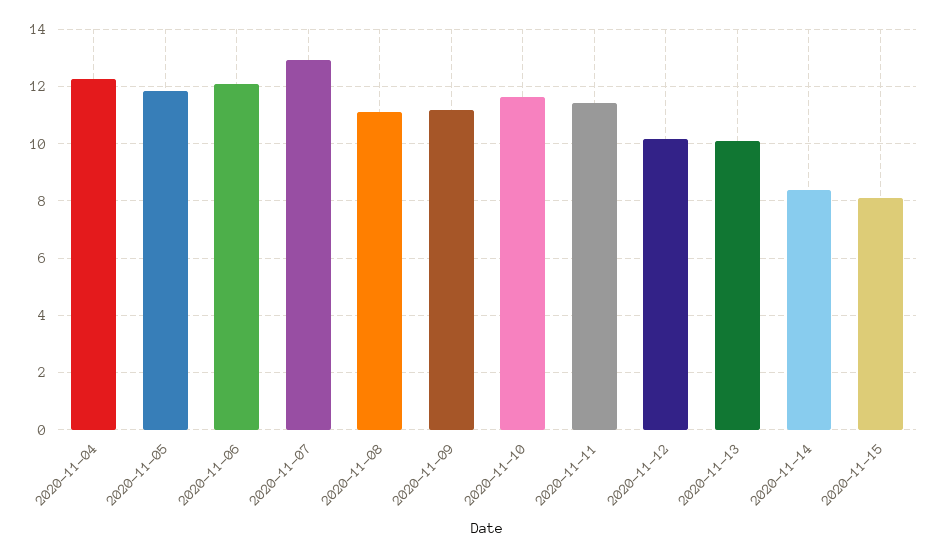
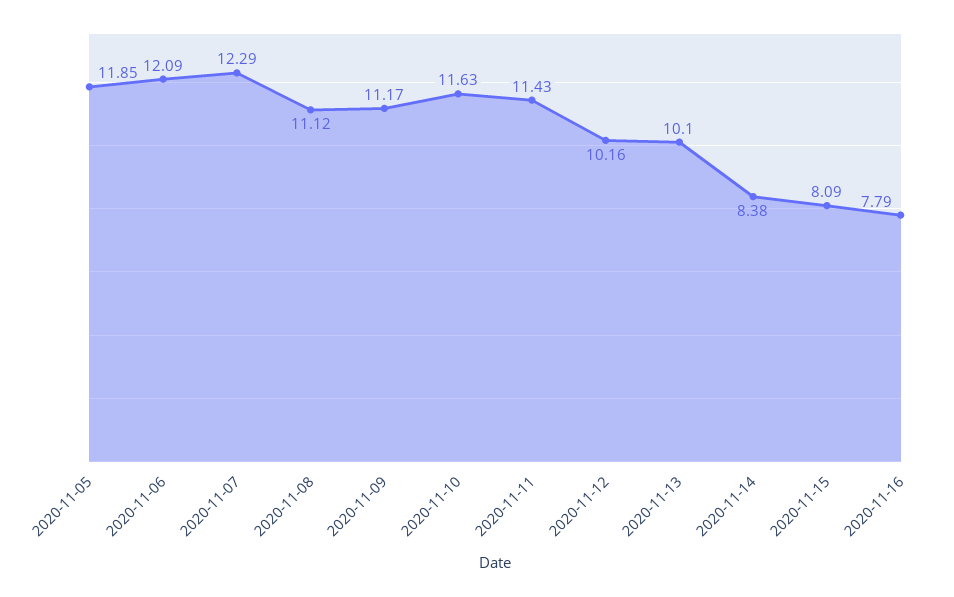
2020-11-04: 12.25 -> none
2020-11-07: 13 -> 12.29
2020-11-16: none -> 7.79

